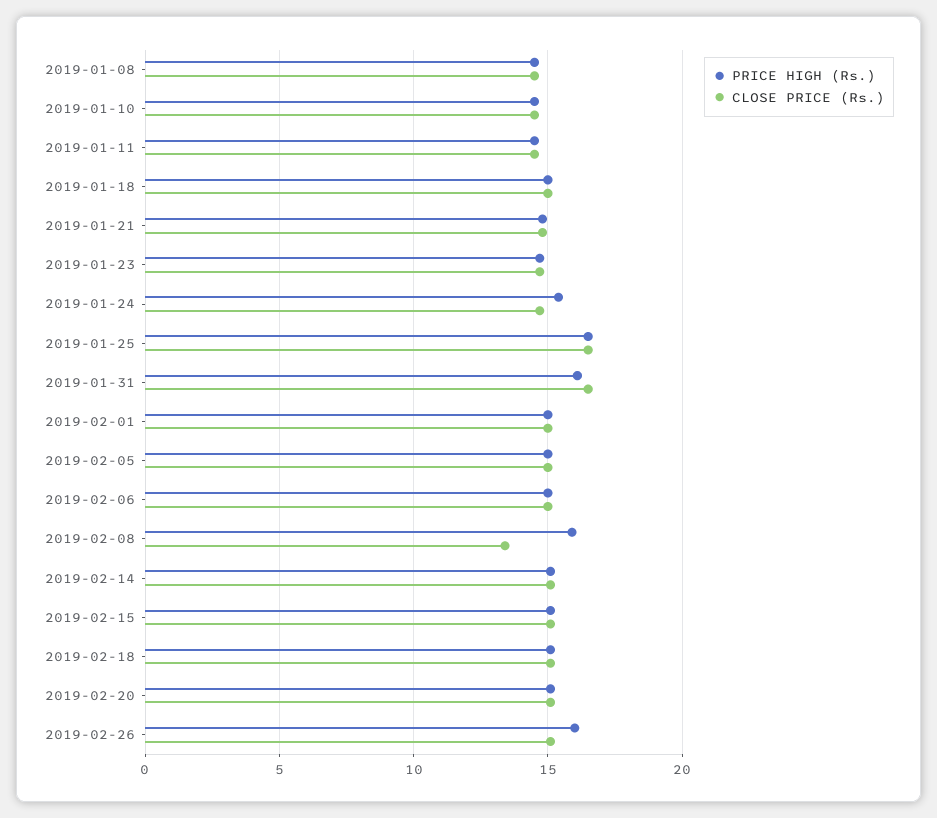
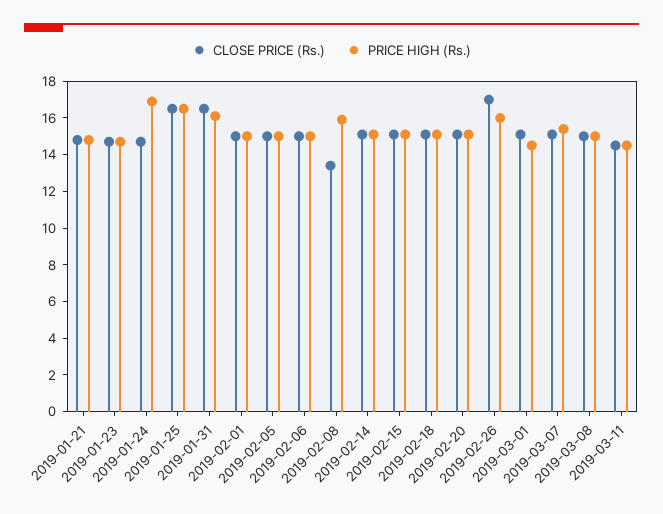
PRICE HIGH (Rs.), 2019-01-08: 14.5 -> none
CLOSE PRICE (Rs.), 2019-01-08: 14.5 -> none
PRICE HIGH (Rs.), 2019-01-10: 14.5 -> none
CLOSE PRICE (Rs.), 2019-01-10: 14.5 -> none
PRICE HIGH (Rs.), 2019-01-11: 14.5 -> none
CLOSE PRICE (Rs.), 2019-01-11: 14.5 -> none
PRICE HIGH (Rs.), 2019-01-18: 15 -> none
CLOSE PRICE (Rs.), 2019-01-18: 15 -> none
PRICE HIGH (Rs.), 2019-01-24: 15.5 -> 17
CLOSE PRICE (Rs.), 2019-02-26: 15 -> 17
CLOSE PRICE (Rs.), 2019-03-01: none -> 15
PRICE HIGH (Rs.), 2019-03-01: none -> 14.5
CLOSE PRICE (Rs.), 2019-03-07: none -> 15
PRICE HIGH (Rs.), 2019-03-07: none -> 15.5
CLOSE PRICE (Rs.), 2019-03-08: none -> 15
PRICE HIGH (Rs.), 2019-03-08: none -> 15
CLOSE PRICE (Rs.), 2019-03-11: none -> 14.5
PRICE HIGH (Rs.), 2019-03-11: none -> 14.5

